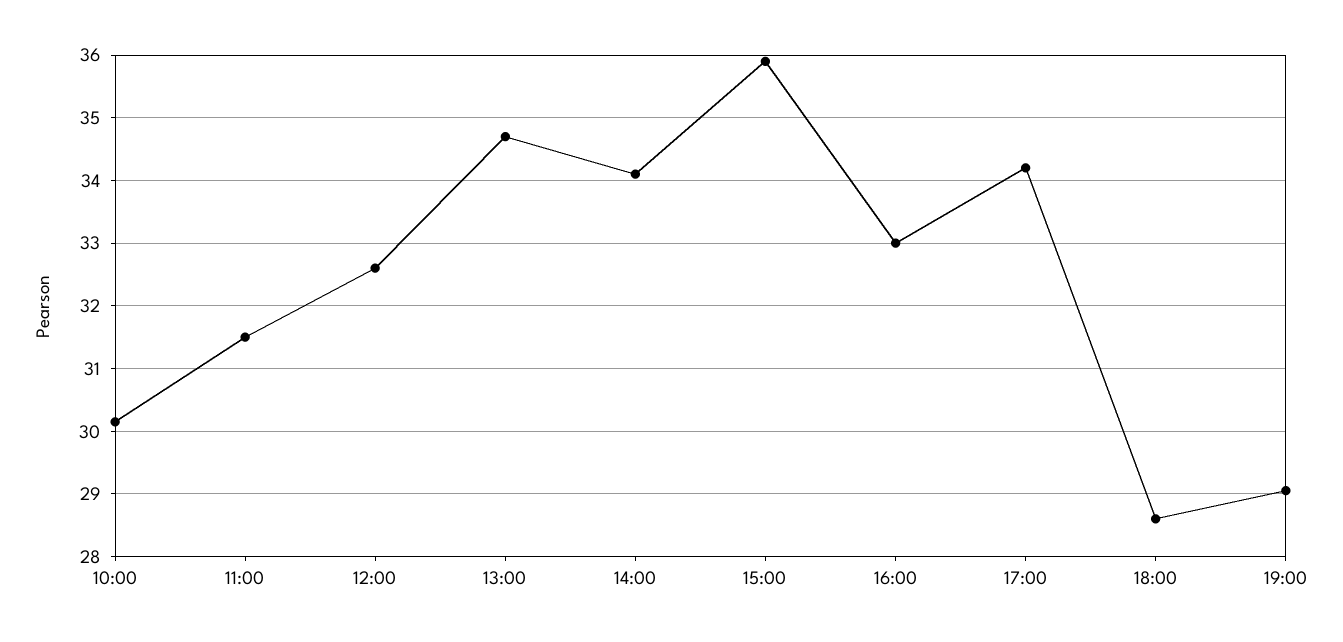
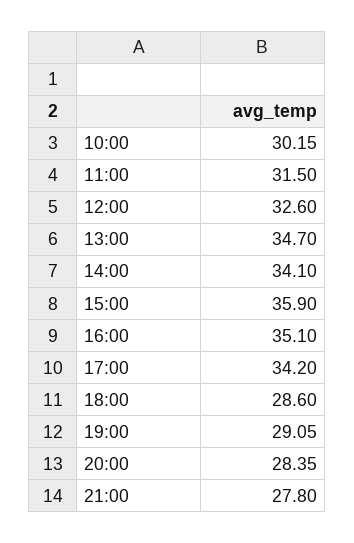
16:00: 33 -> 35.1
20:00: none -> 28.35
21:00: none -> 27.8

